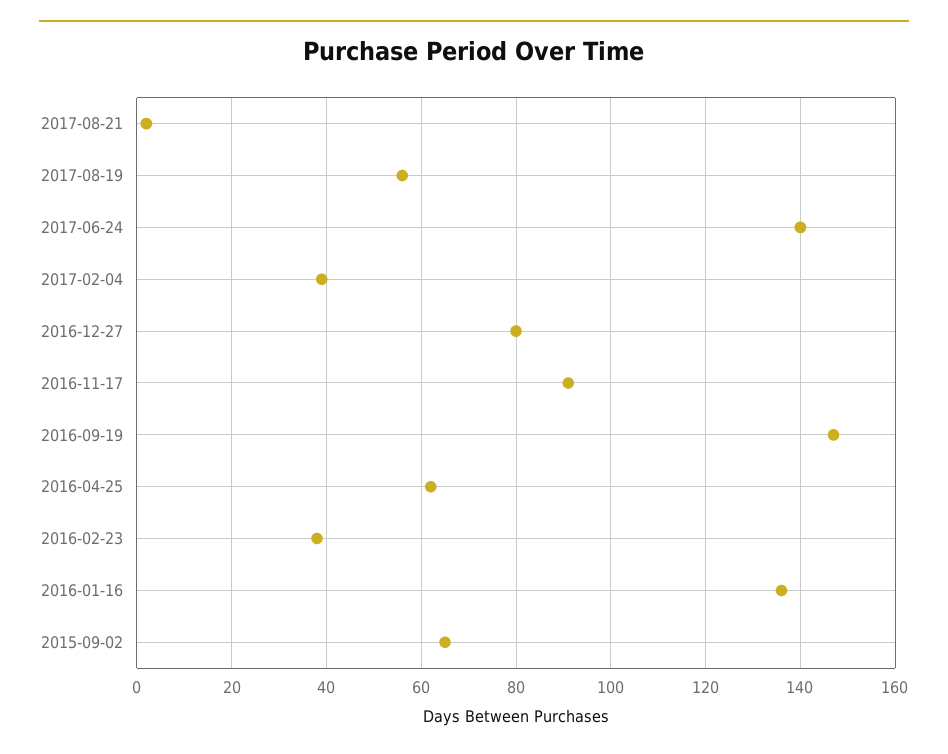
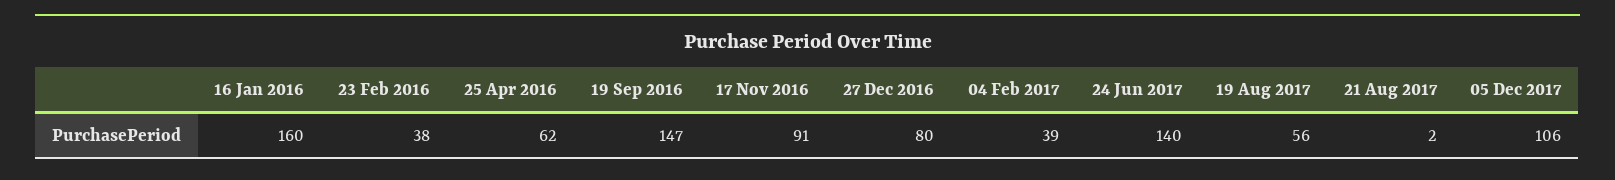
2016-01-16: 135 -> 160
2015-09-02: 65 -> none
05 Dec 2017: none -> 106

